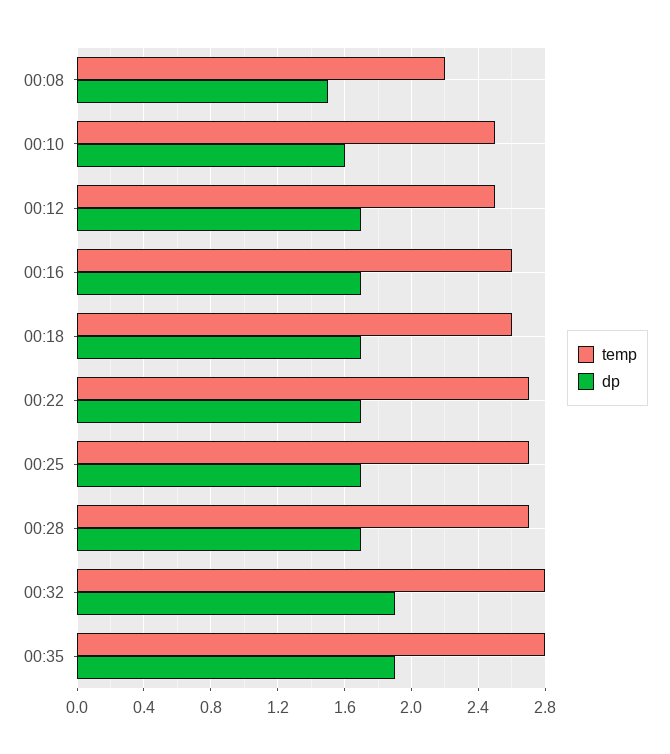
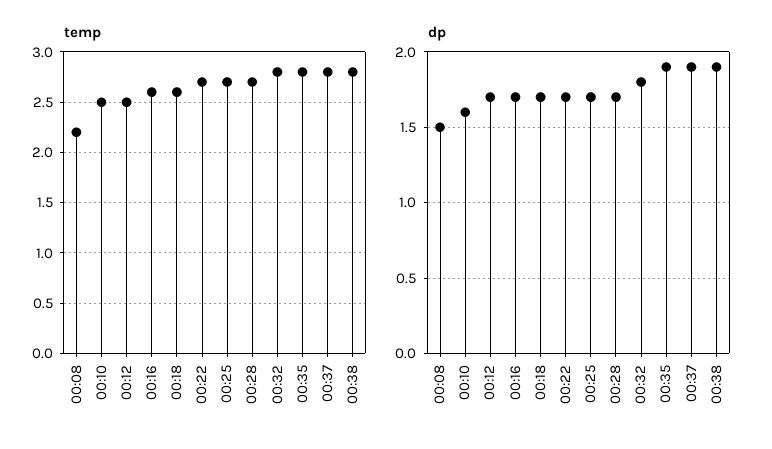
dp, 00:32: 1.9 -> 1.8
temp, 00:37: none -> 2.8
temp, 00:38: none -> 2.8
dp, 00:37: none -> 1.9
dp, 00:38: none -> 1.9

